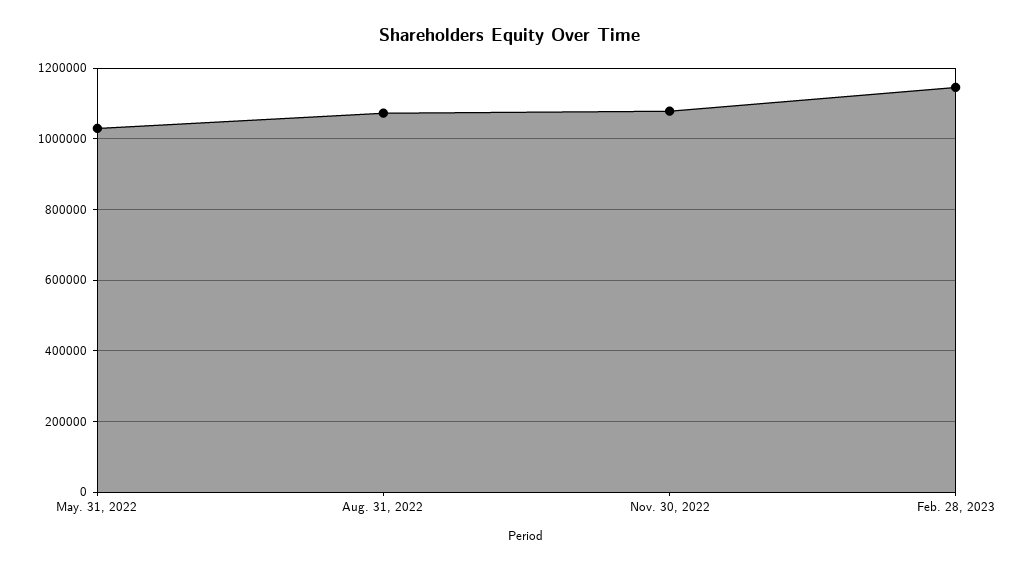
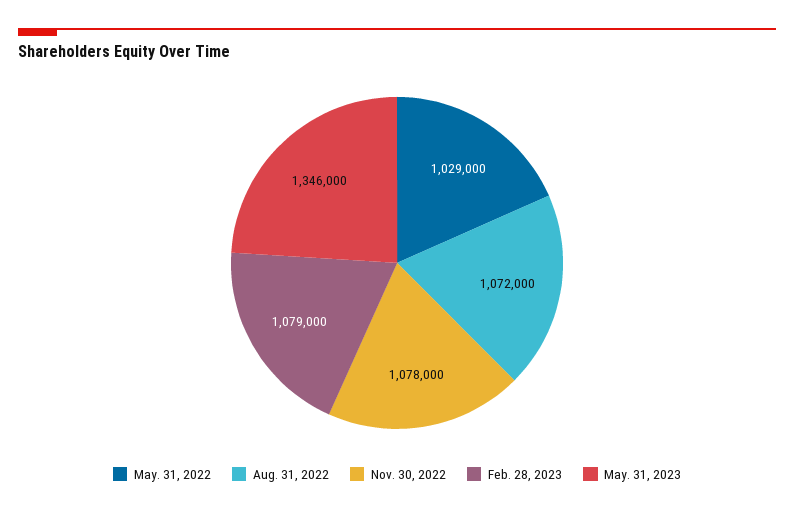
Feb. 28, 2023: 1140000 -> 1079000
May. 31, 2023: none -> 1346000

